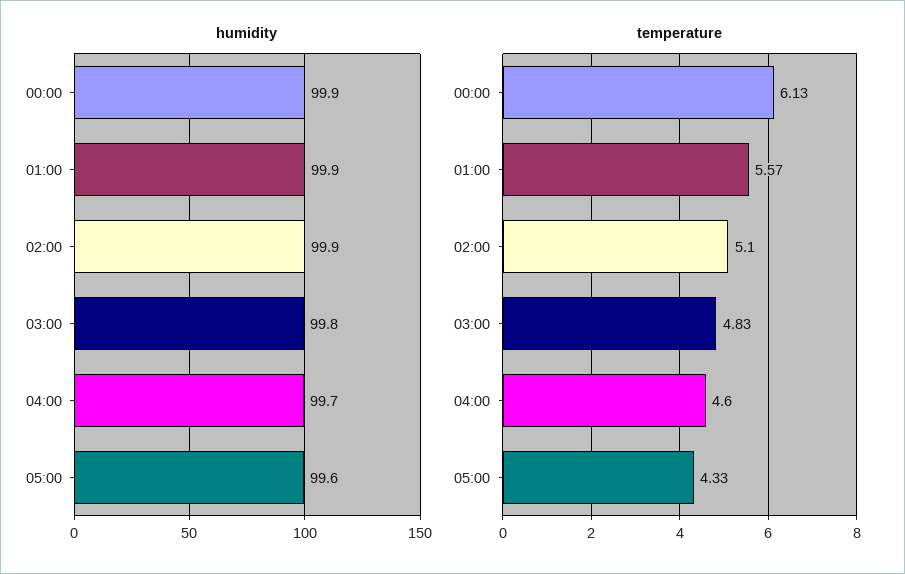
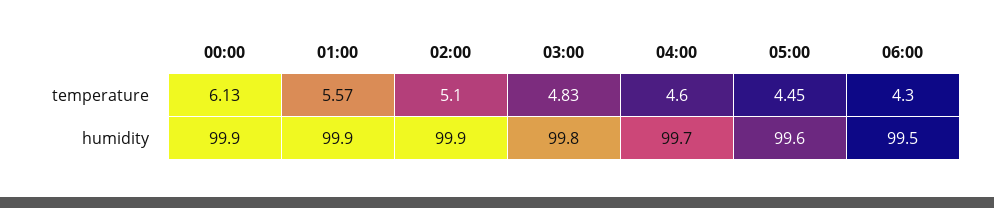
temperature, 05:00: 4.33 -> 4.45
temperature, 06:00: none -> 4.3
humidity, 06:00: none -> 99.5

